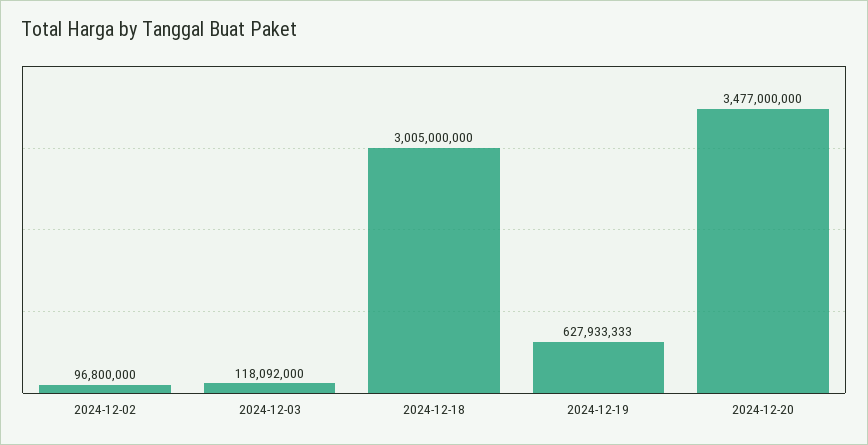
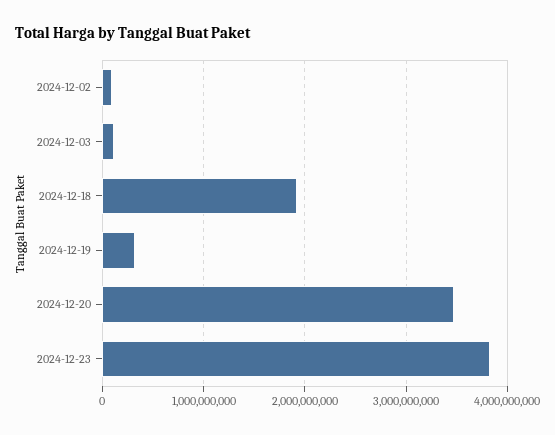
2024-12-18: 3005000000 -> 1900000000
2024-12-19: 627933333 -> 300000000
2024-12-23: none -> 3800000000

